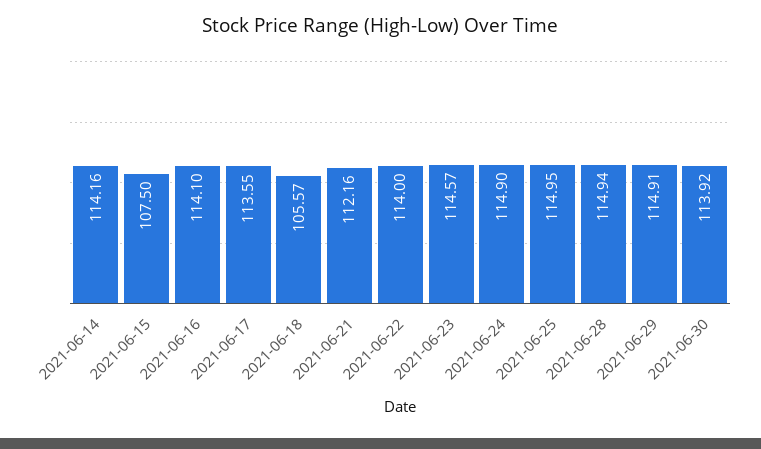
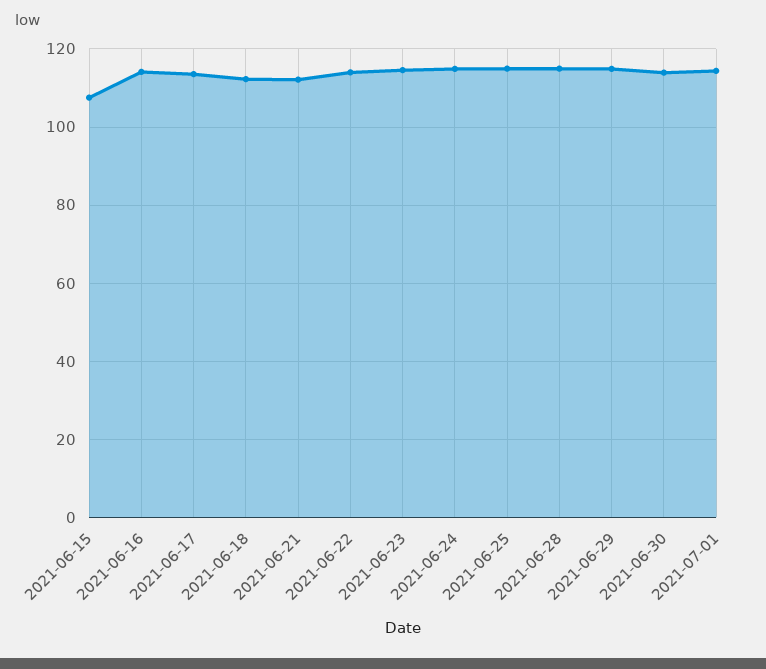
2021-06-14: 114.16 -> none
2021-06-18: 105.57 -> 112
2021-07-01: none -> 114

